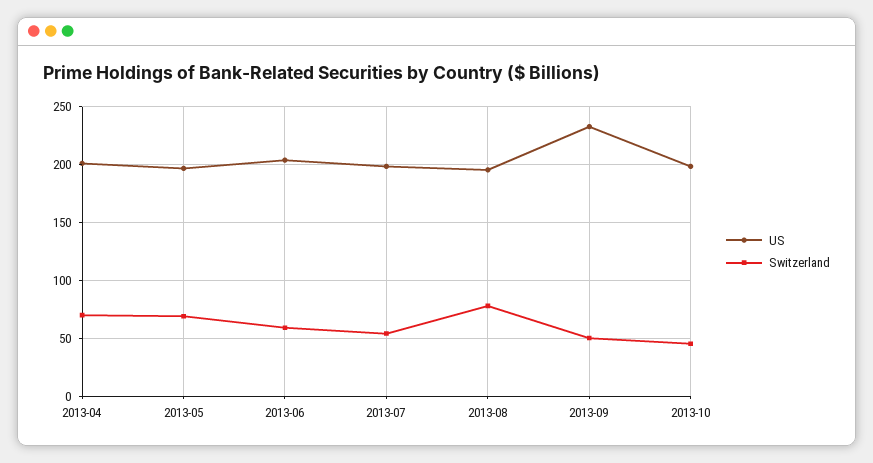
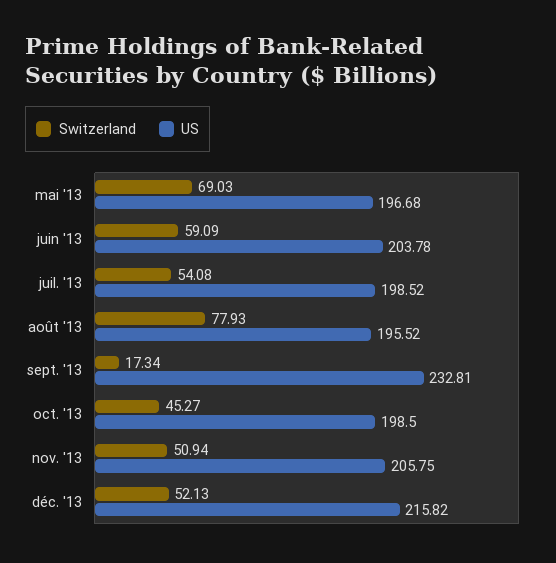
US, 2013-04: 200 -> none
Switzerland, 2013-04: 70 -> none
Switzerland, 2013-09: 50 -> 17.34
Switzerland, nov. '13: none -> 50.94
US, nov. '13: none -> 205.75
Switzerland, déc. '13: none -> 52.13
US, déc. '13: none -> 215.82

